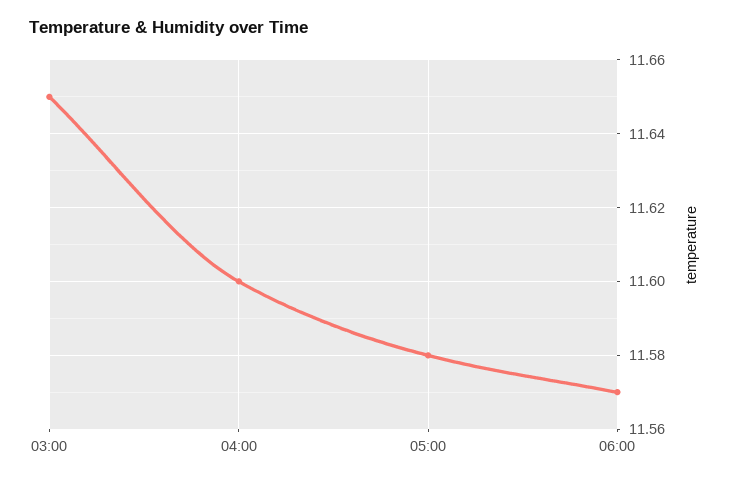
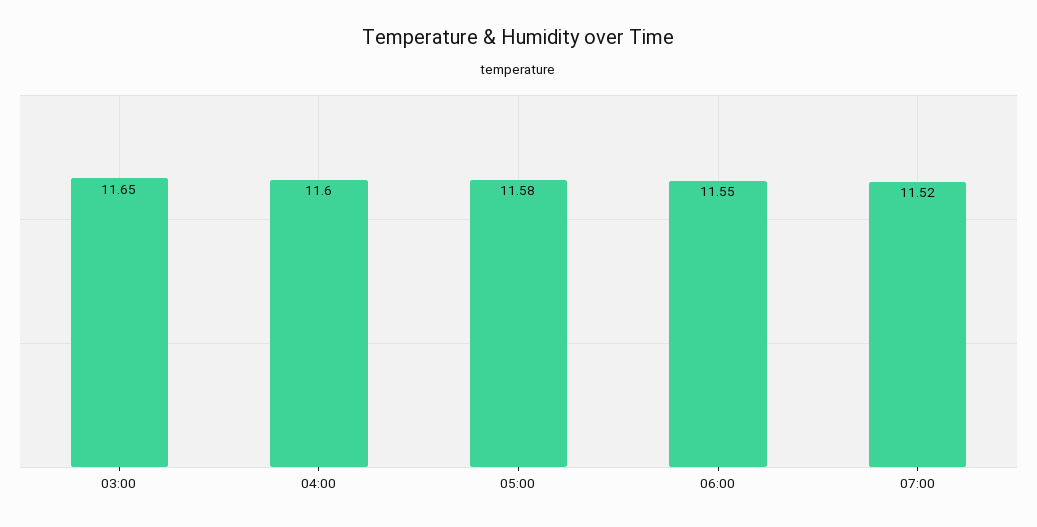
06:00: 11.57 -> 11.55
07:00: none -> 11.52

